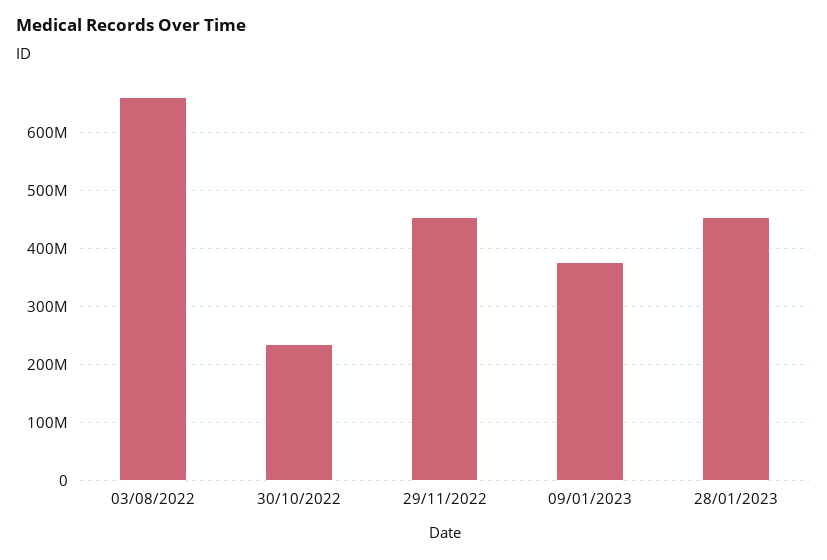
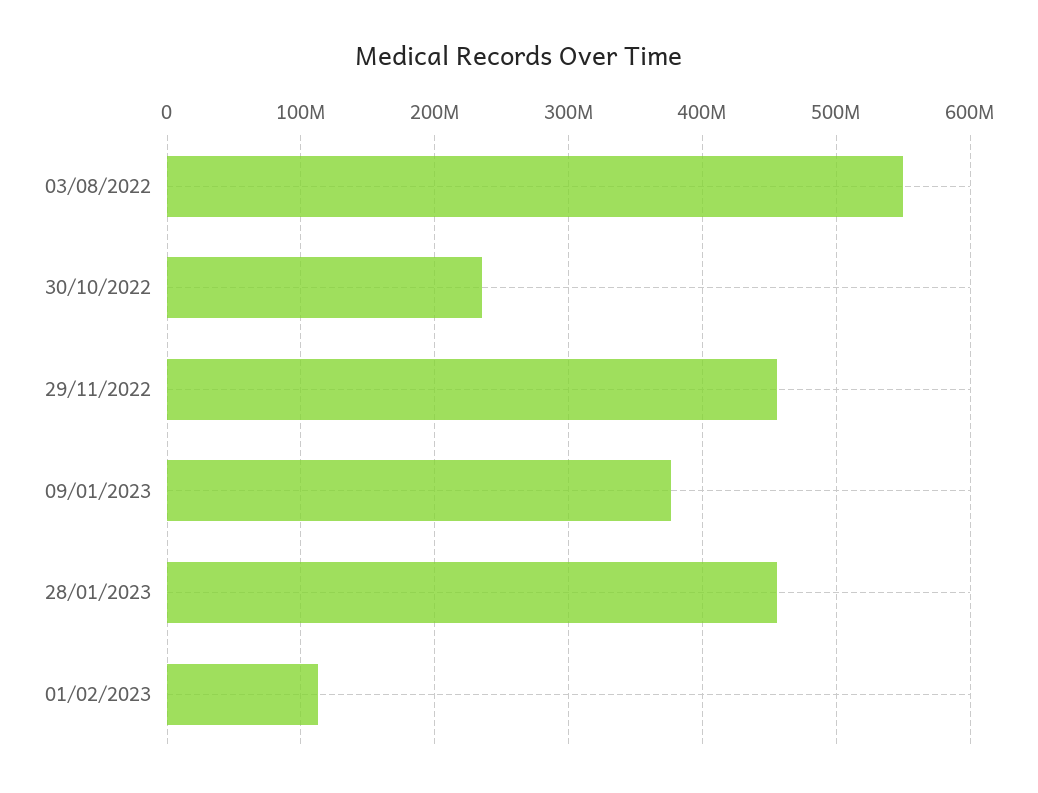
03/08/2022: 660000000 -> 550000000
01/02/2023: none -> 110000000

